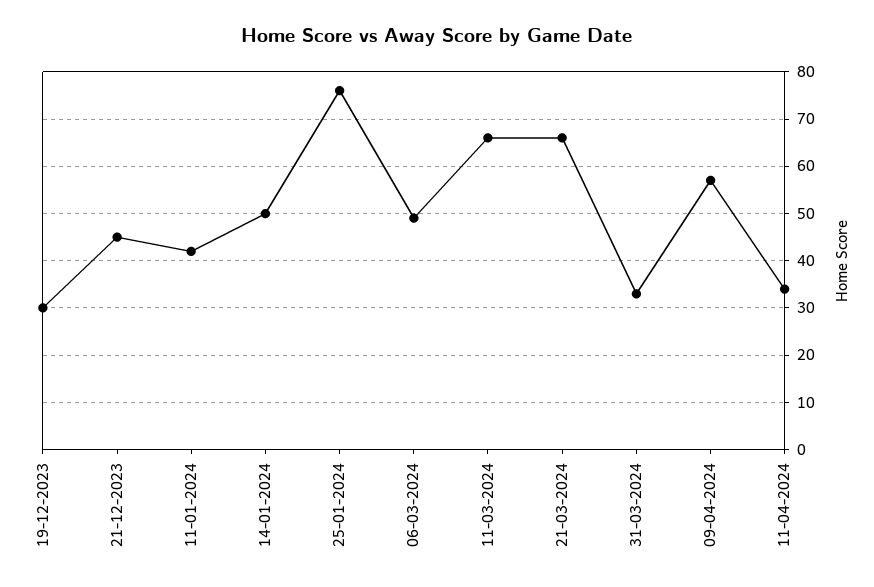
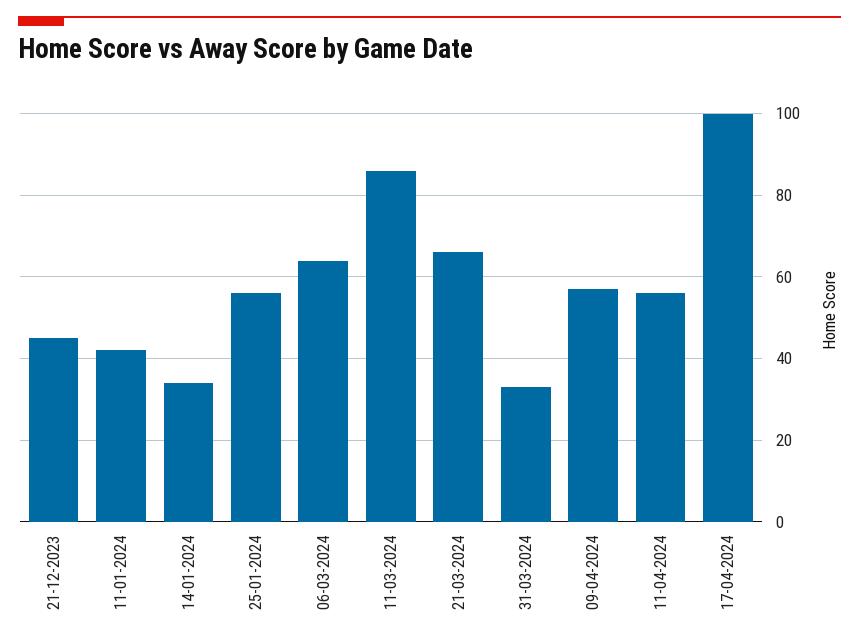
19-12-2023: 30 -> none
14-01-2024: 50 -> 35
25-01-2024: 75 -> 55
06-03-2024: 50 -> 65
11-03-2024: 65 -> 85
11-04-2024: 35 -> 55
17-04-2024: none -> 100

